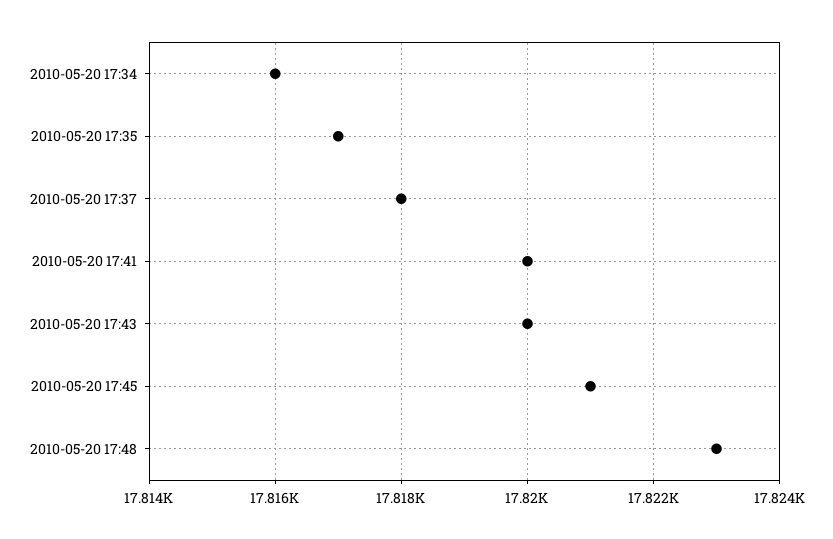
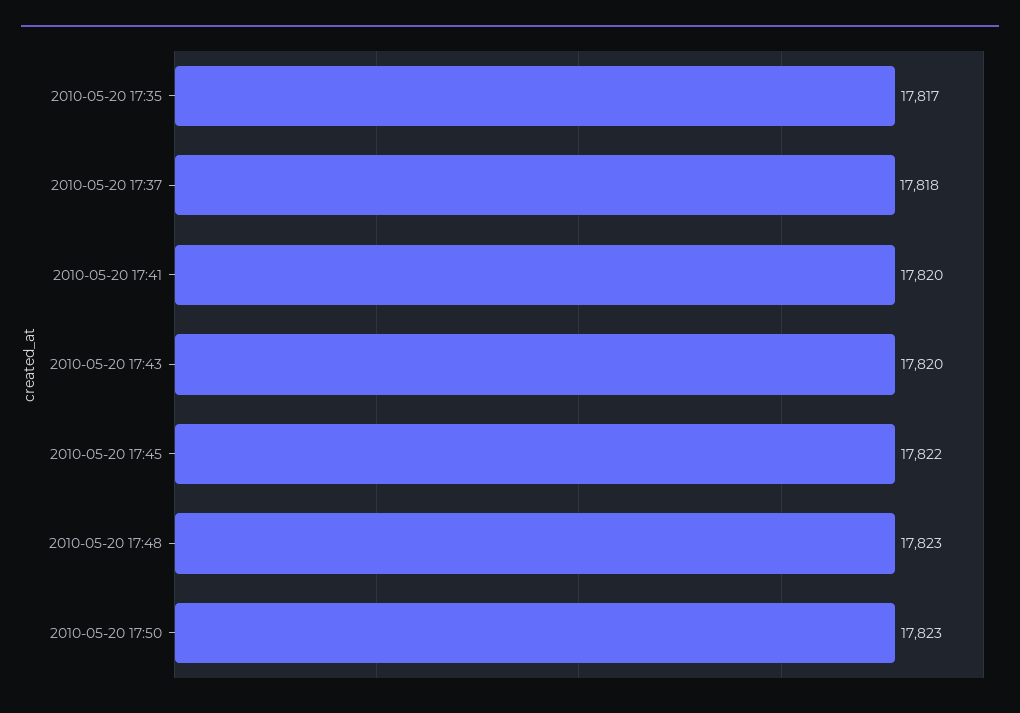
2010-05-20 17:34: 17816 -> none
2010-05-20 17:45: 17821 -> 17822
2010-05-20 17:50: none -> 17823

